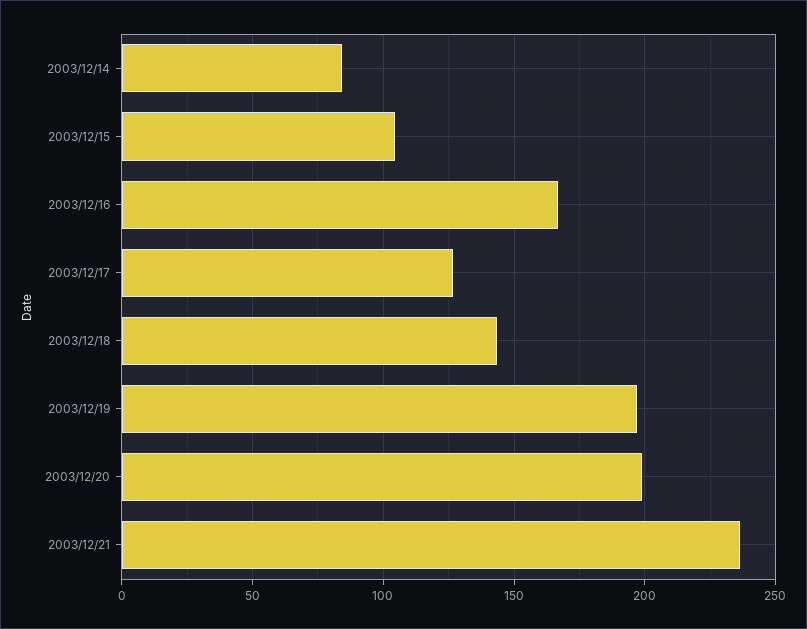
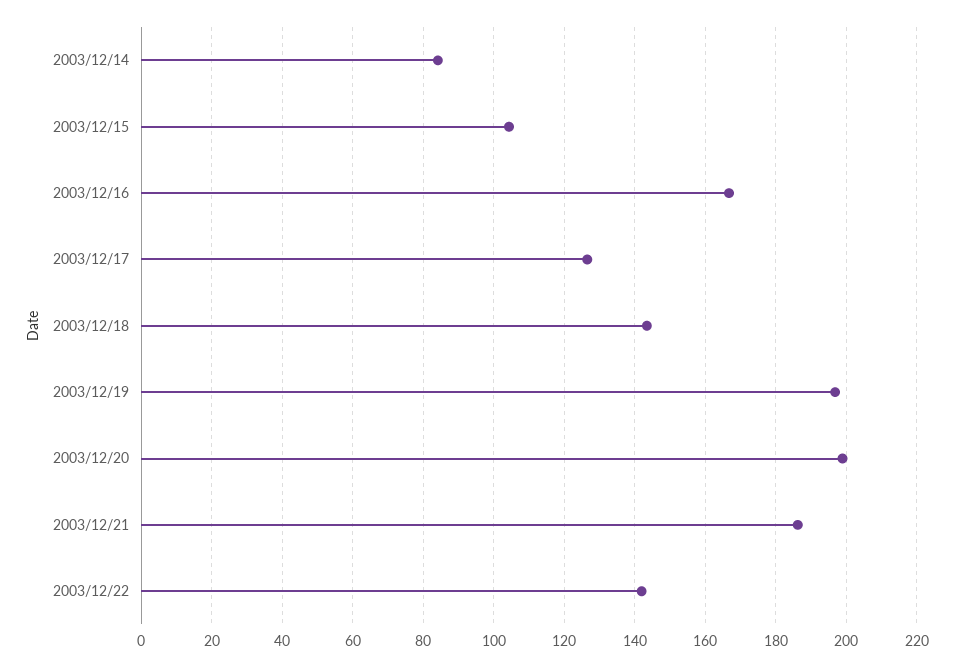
2003/12/21: 235 -> 186
2003/12/22: none -> 142

